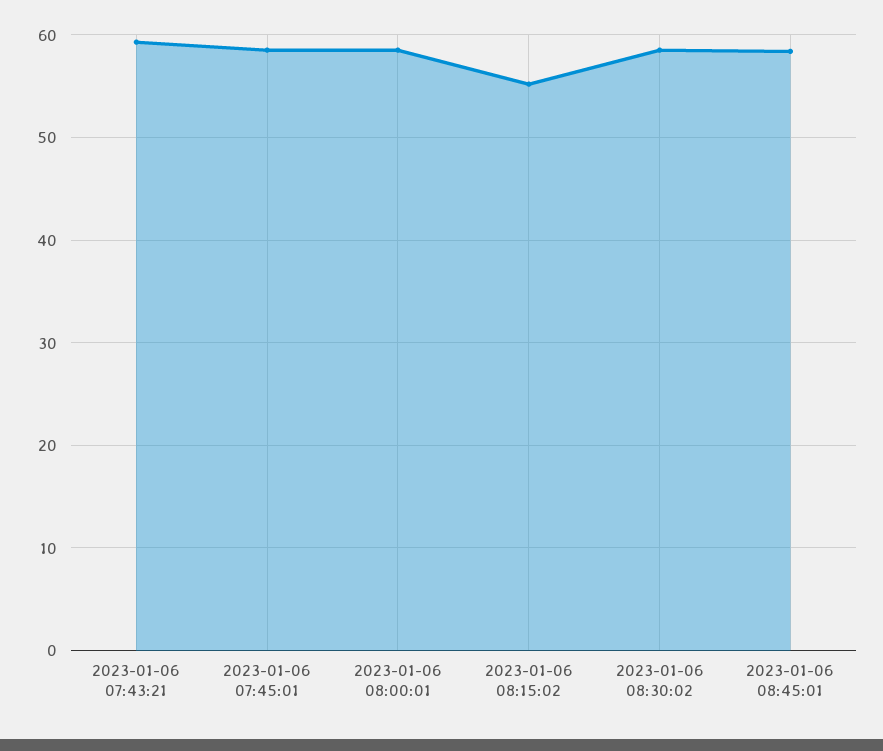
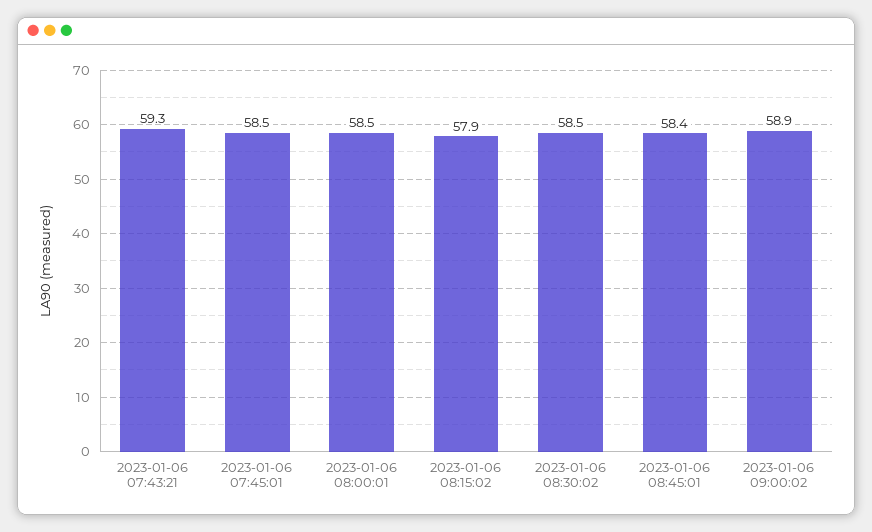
2023-01-06 08:15:02: 55 -> 57.9
2023-01-06 09:00:02: none -> 58.9

